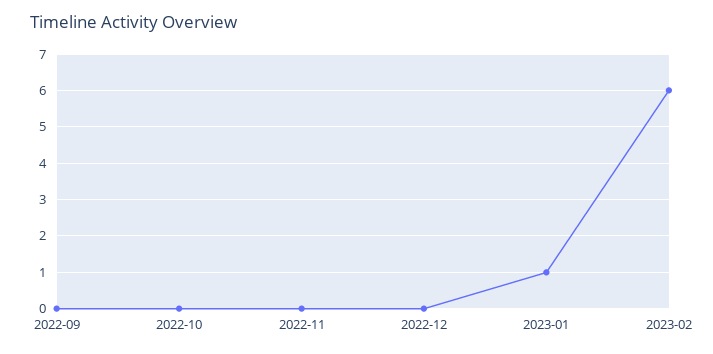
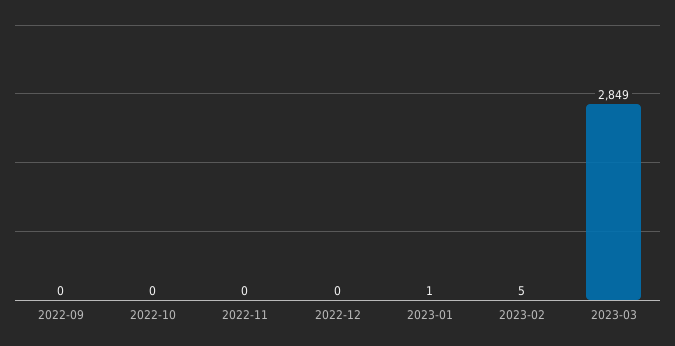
2023-02: 6 -> 5
2023-03: none -> 2849

